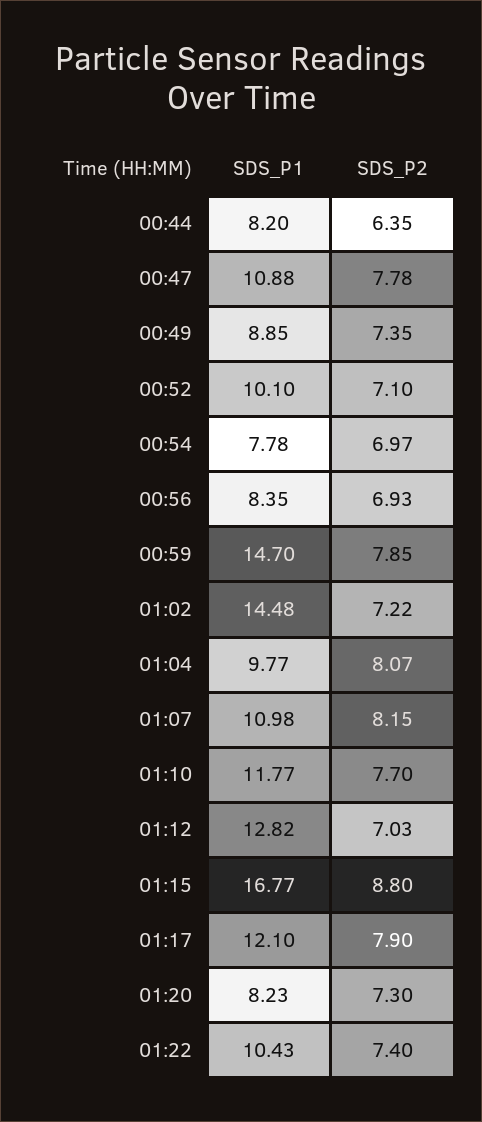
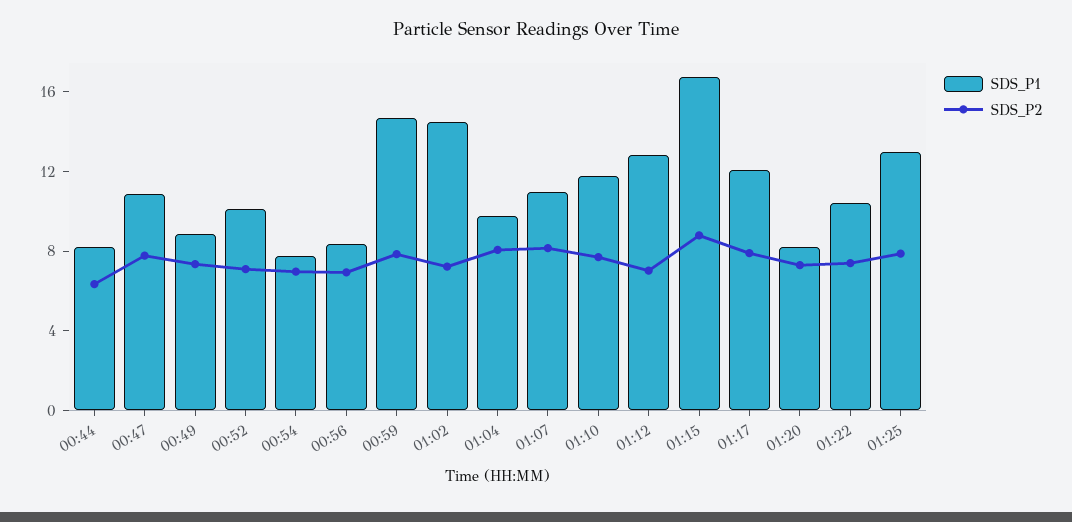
SDS_P1, 01:25: none -> 13
SDS_P2, 01:25: none -> 8

